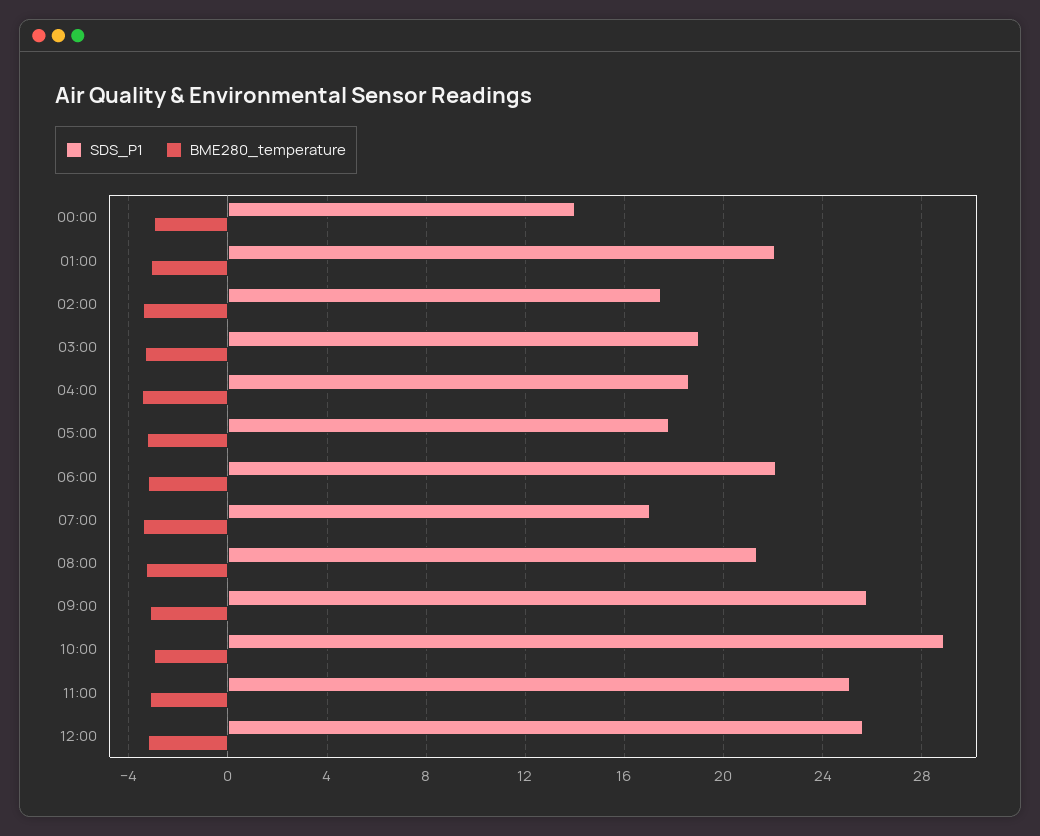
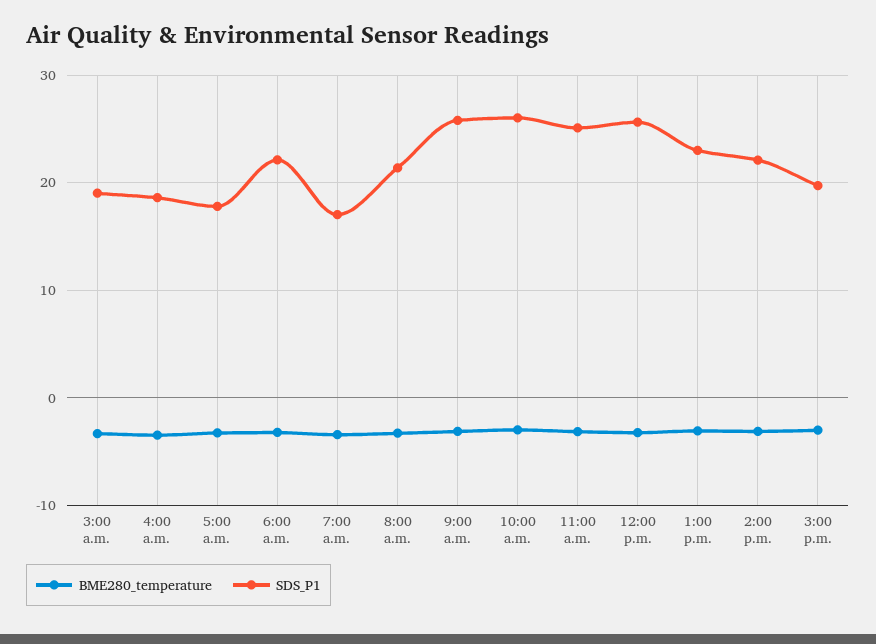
SDS_P1, 00:00: 14 -> none
BME280_temperature, 00:00: -3 -> none
SDS_P1, 01:00: 22 -> none
BME280_temperature, 01:00: -3 -> none
SDS_P1, 02:00: 17.5 -> none
BME280_temperature, 02:00: -3.5 -> none
SDS_P1, 10:00: 29 -> 26
BME280_temperature, 1:00 p.m.: none -> -3
SDS_P1, 1:00 p.m.: none -> 23
BME280_temperature, 2:00 p.m.: none -> -3
SDS_P1, 2:00 p.m.: none -> 22
BME280_temperature, 3:00 p.m.: none -> -3
SDS_P1, 3:00 p.m.: none -> 20

